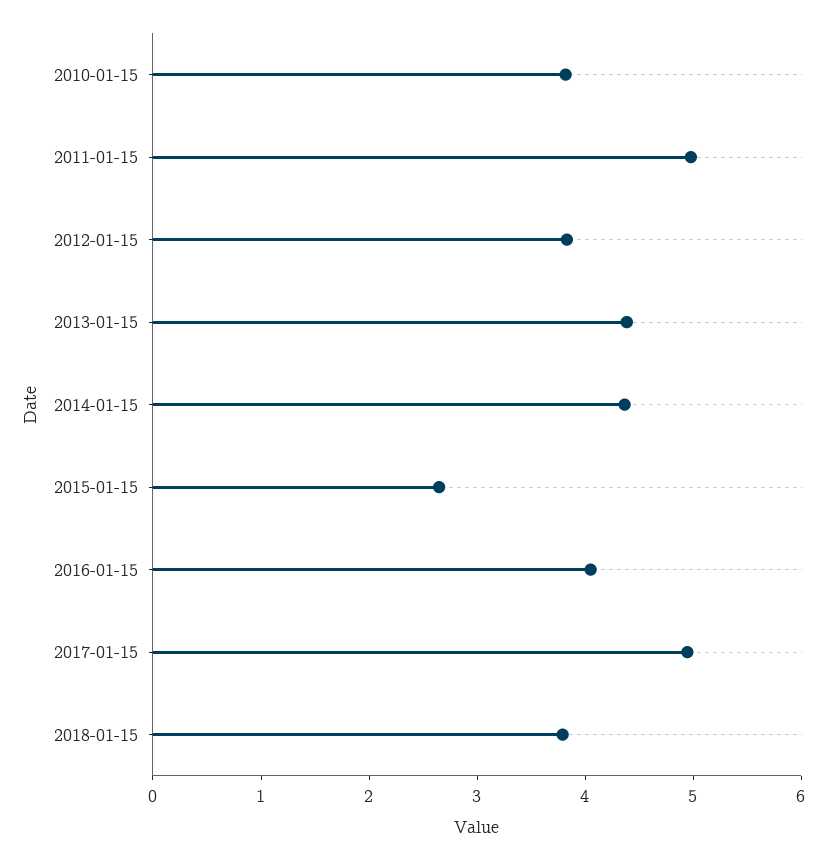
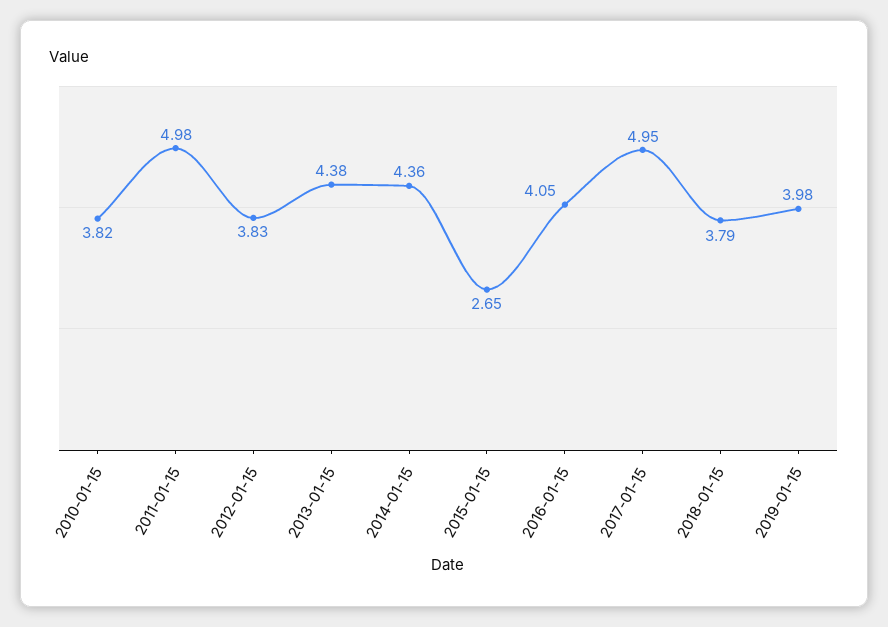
2019-01-15: none -> 3.98

